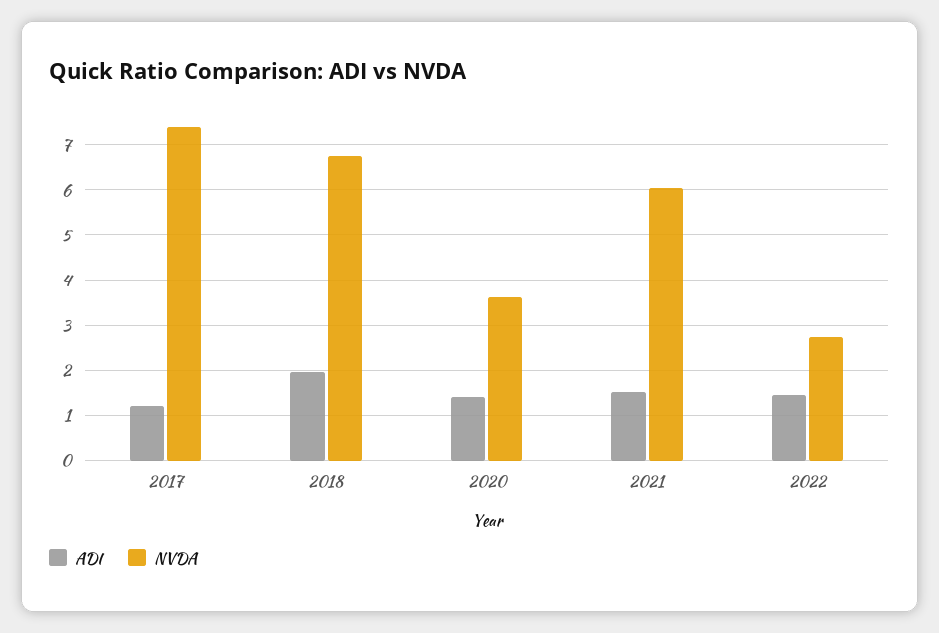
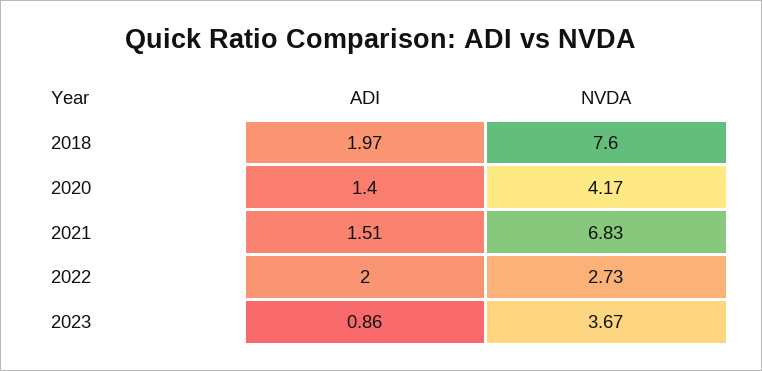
ADI, 2017: 1.2 -> none
NVDA, 2017: 7.4 -> none
NVDA, 2018: 6.8 -> 7.6
NVDA, 2020: 3.6 -> 4.17
NVDA, 2021: 6 -> 6.83
ADI, 2022: 1.4 -> 2
ADI, 2023: none -> 0.86
NVDA, 2023: none -> 3.67

